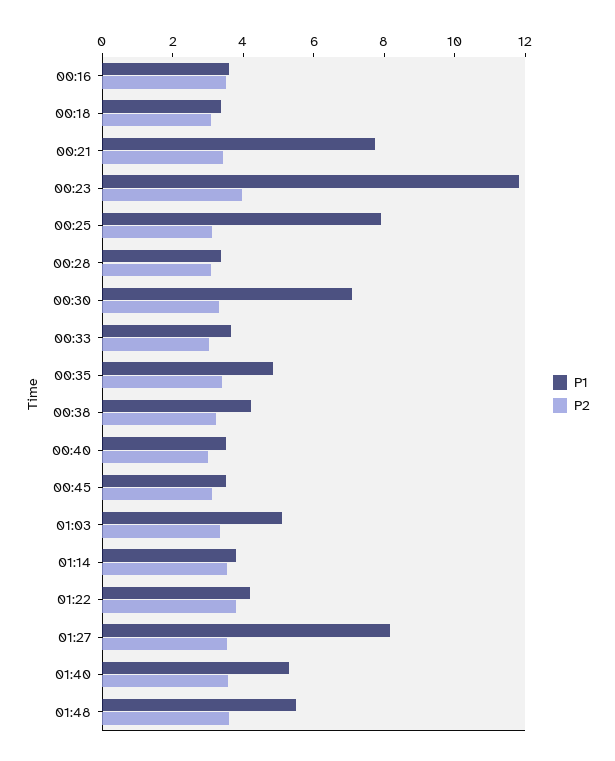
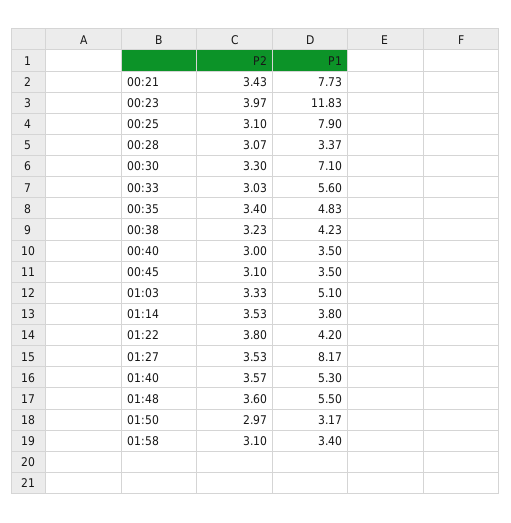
P1, 00:16: 3.5 -> none
P2, 00:16: 3.5 -> none
P1, 00:18: 3.5 -> none
P2, 00:18: 3 -> none
P1, 00:33: 3.5 -> 5.6
P2, 01:50: none -> 2.97
P1, 01:50: none -> 3.17
P2, 01:58: none -> 3.1
P1, 01:58: none -> 3.4

